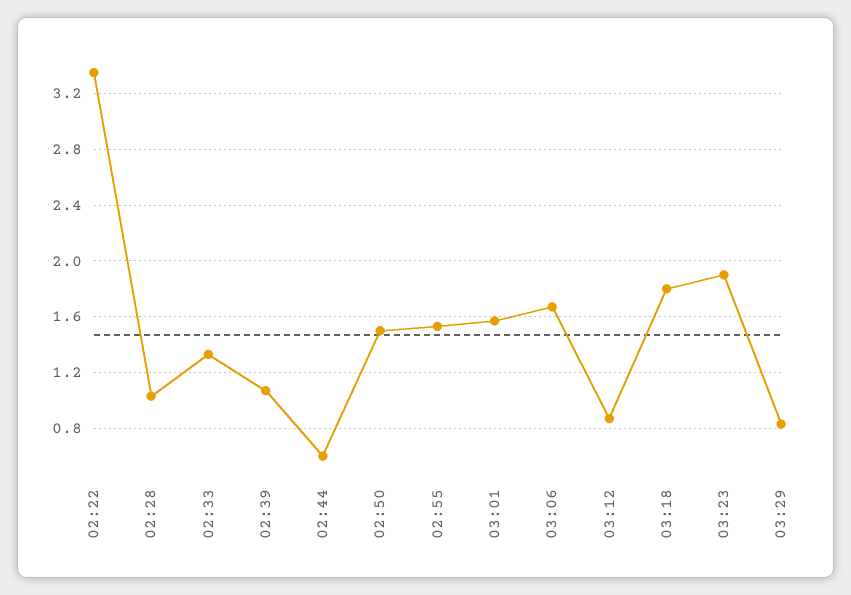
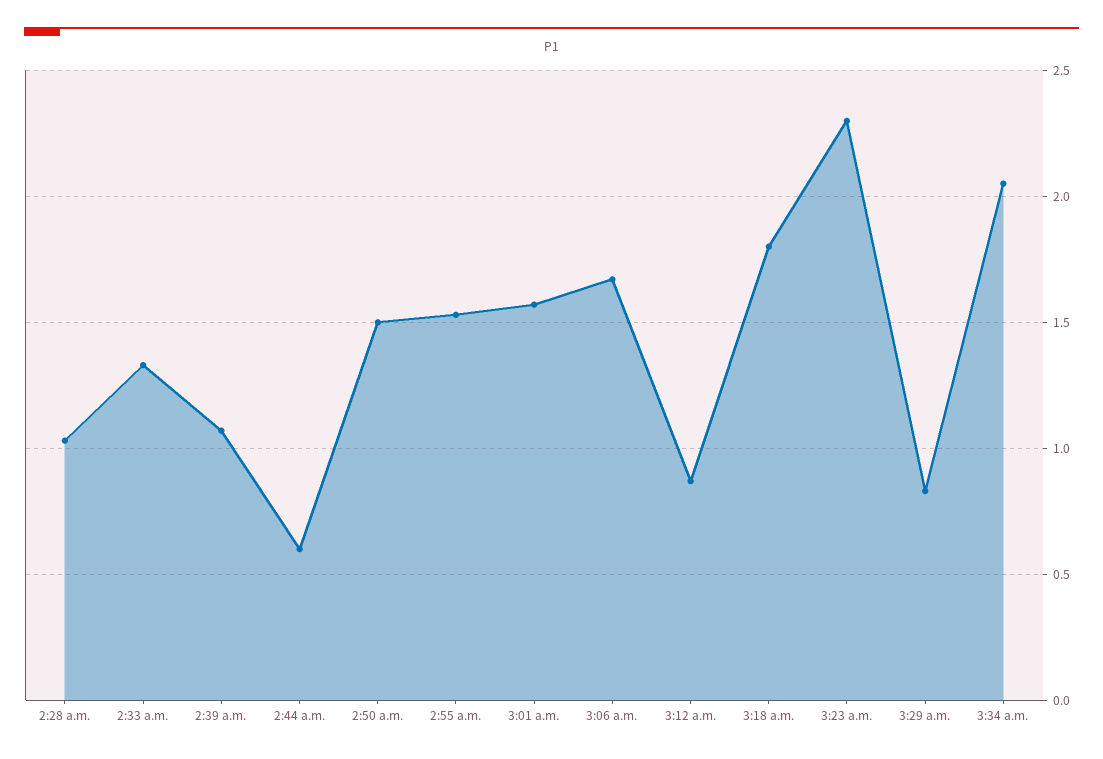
02:22: 3.35 -> none
03:23: 1.9 -> 2.3
3:34 a.m.: none -> 2.05

